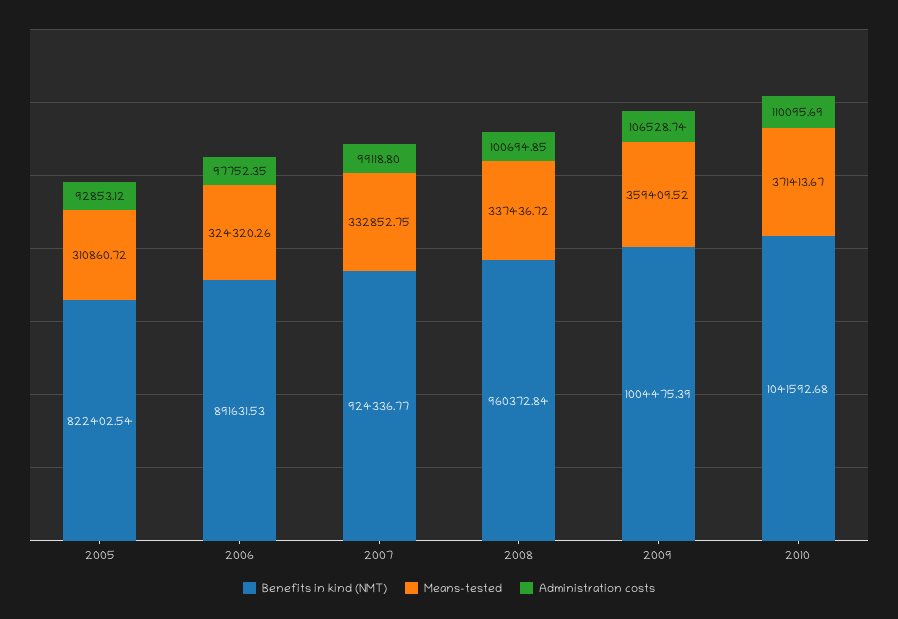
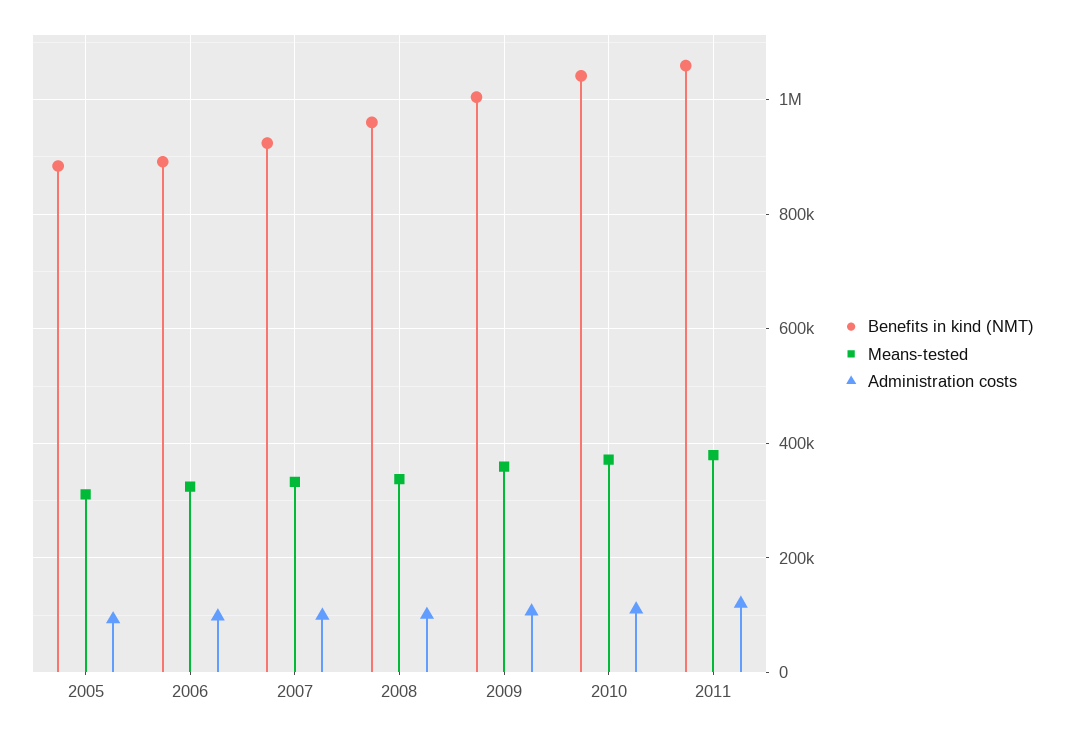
Benefits in kind (NMT), 2005: 822402.54 -> 880000
Benefits in kind (NMT), 2011: none -> 1060000
Means-tested, 2011: none -> 380000
Administration costs, 2011: none -> 120000

